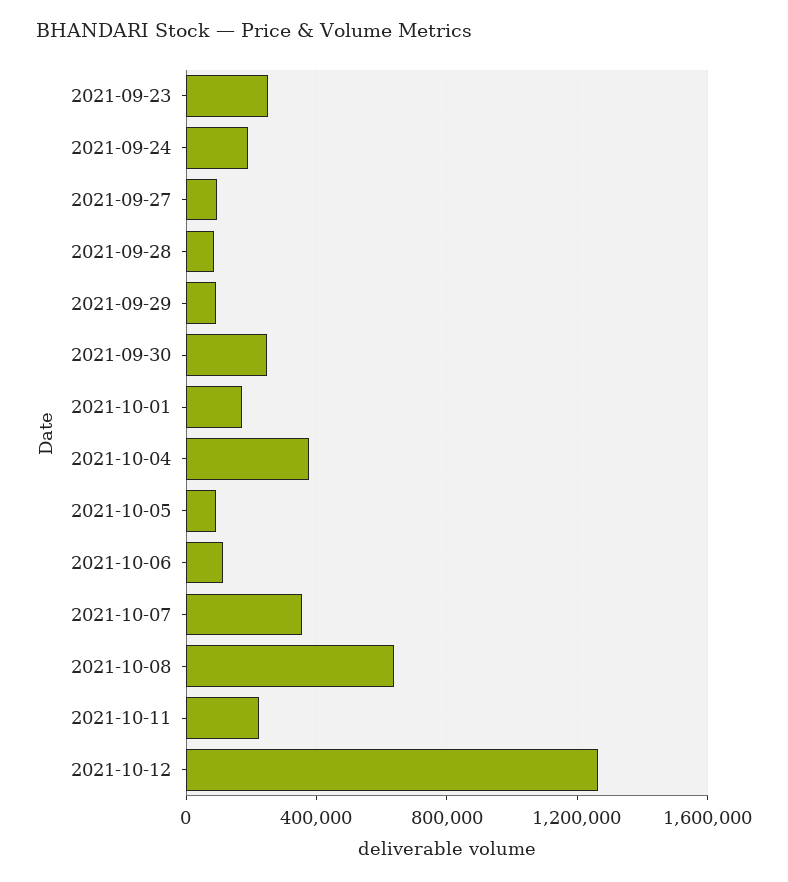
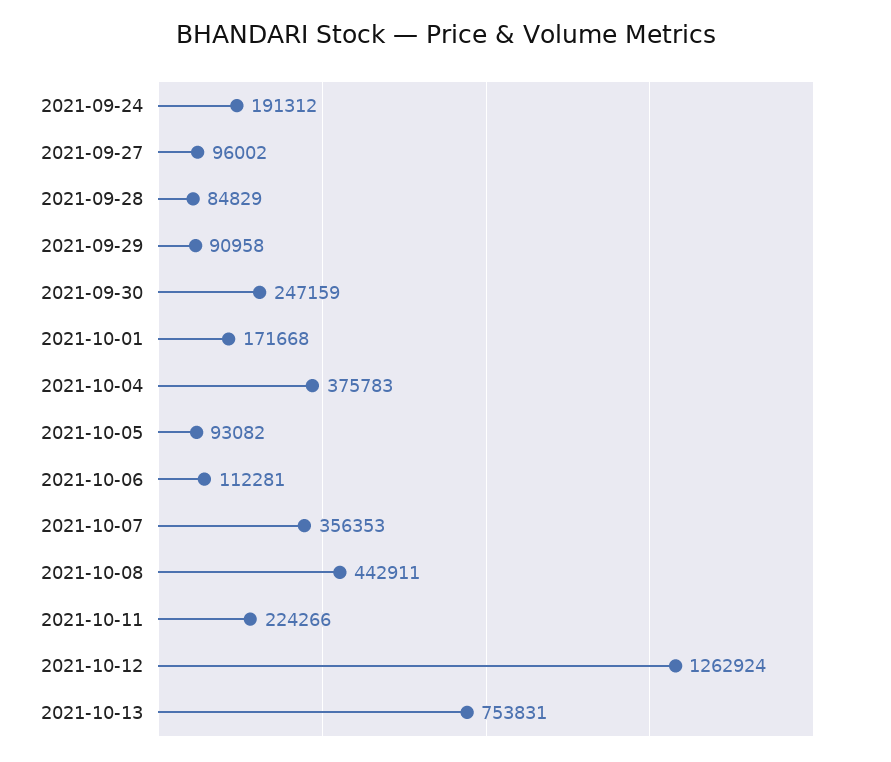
2021-09-23: 250000 -> none
2021-10-08: 650000 -> 442911
2021-10-13: none -> 753831

